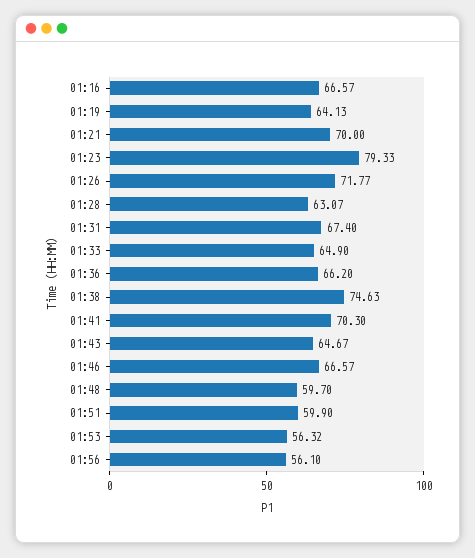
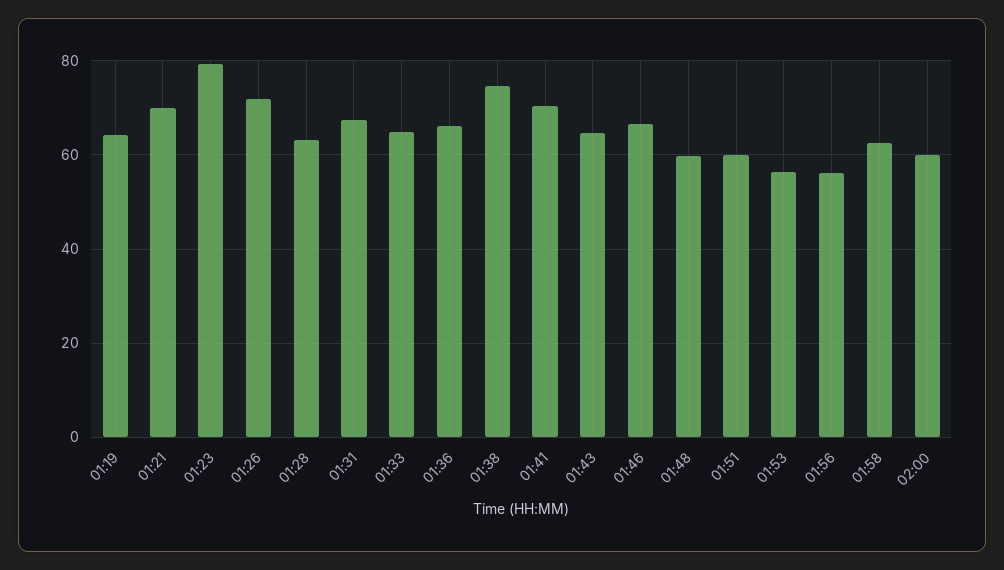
01:16: 66.57 -> none
01:58: none -> 62
02:00: none -> 60

